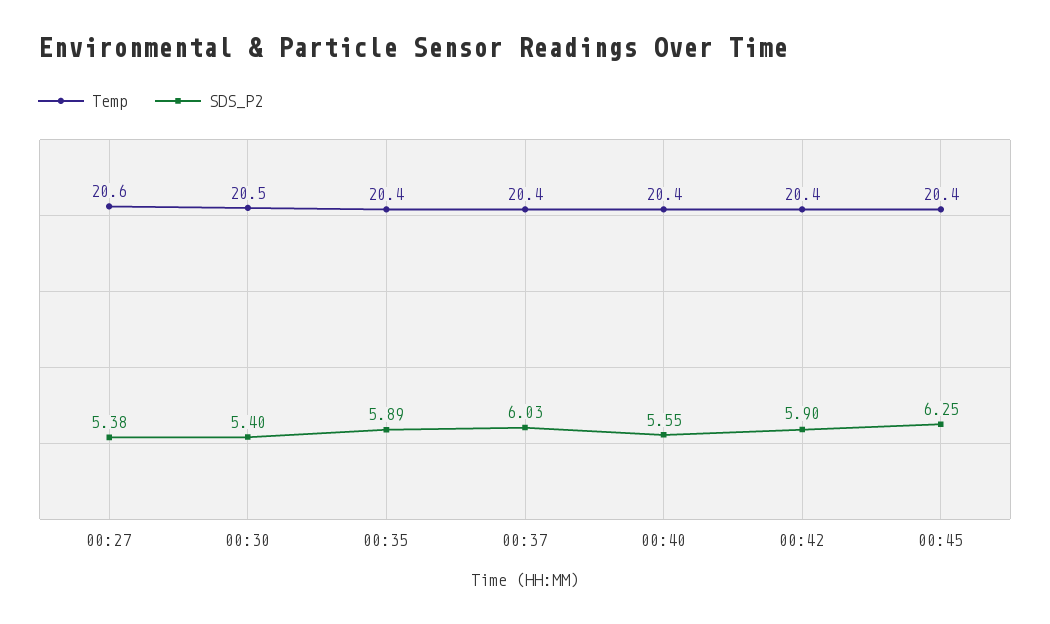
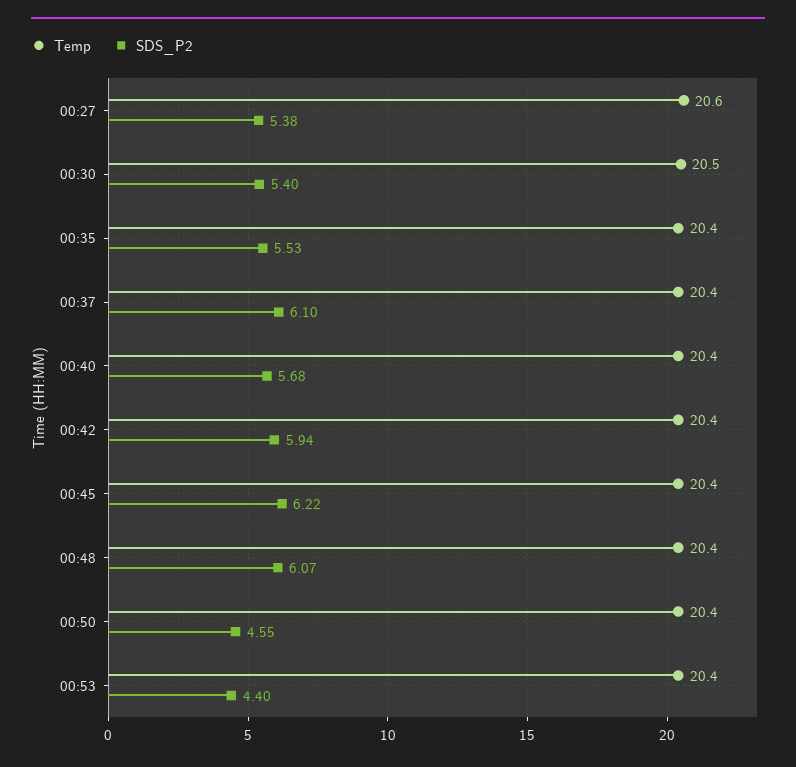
SDS_P2, 00:35: 5.89 -> 5.53
SDS_P2, 00:37: 6.03 -> 6.1
SDS_P2, 00:40: 5.55 -> 5.68
SDS_P2, 00:42: 5.9 -> 5.94
SDS_P2, 00:45: 6.25 -> 6.22
Temp, 00:48: none -> 20.4
SDS_P2, 00:48: none -> 6.07
Temp, 00:50: none -> 20.4
SDS_P2, 00:50: none -> 4.55
Temp, 00:53: none -> 20.4
SDS_P2, 00:53: none -> 4.4

